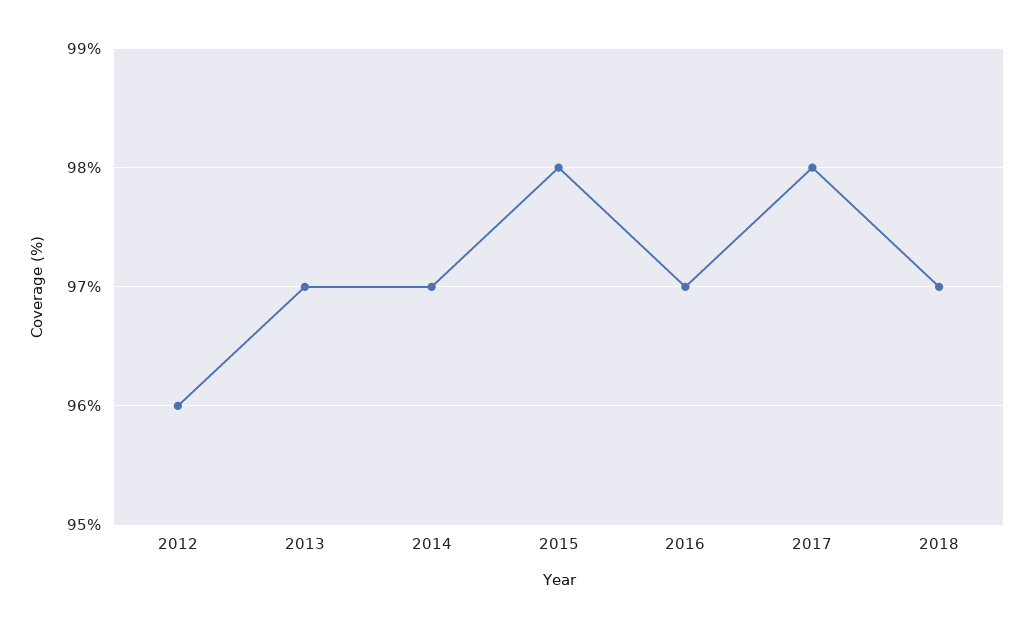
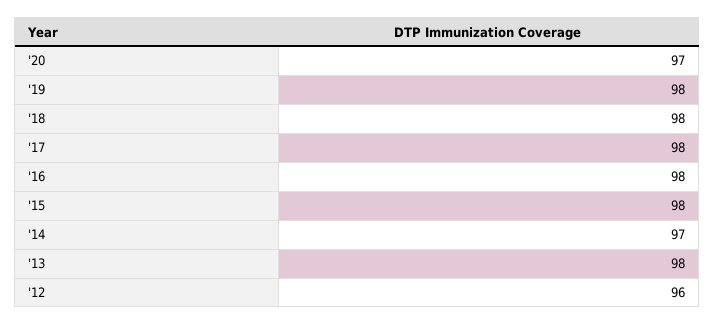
2013: 97 -> 98
2016: 97 -> 98
2018: 97 -> 98
'20: none -> 97
'19: none -> 98

